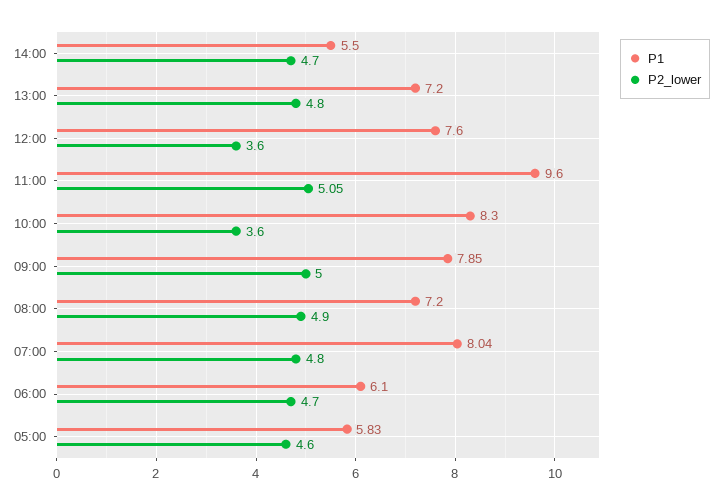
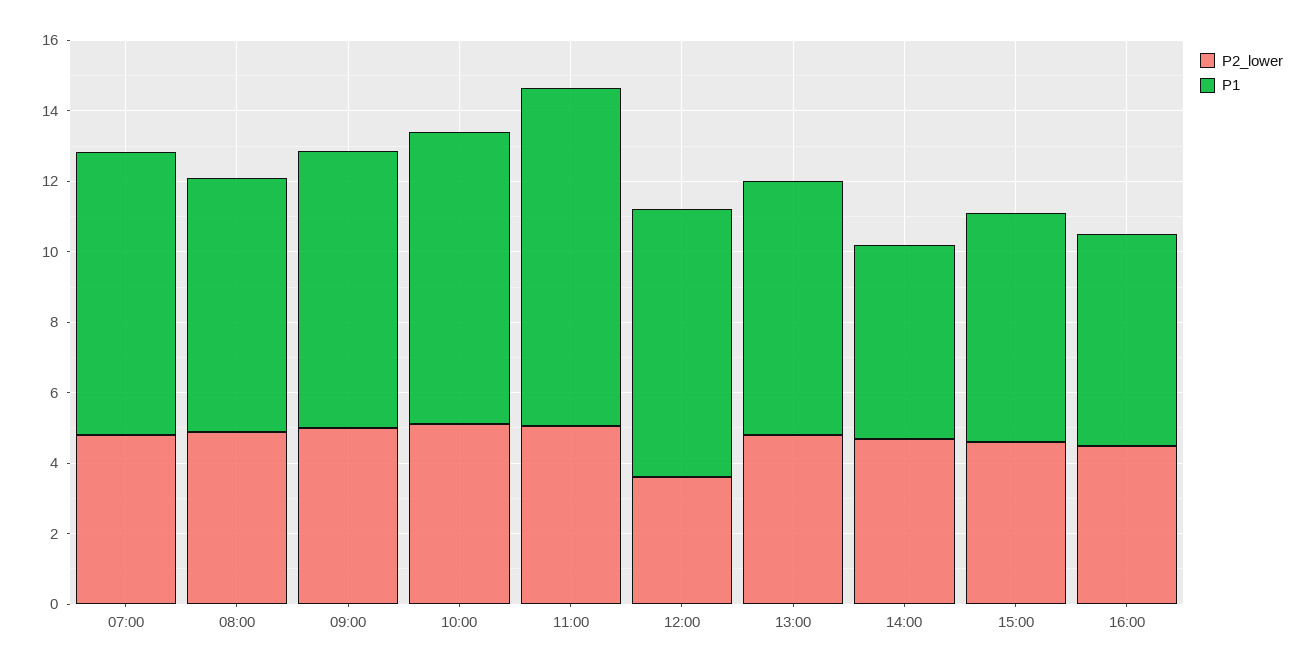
P2_lower, 10:00: 3.6 -> 5
P1, 06:00: 6.1 -> none
P2_lower, 06:00: 4.7 -> none
P1, 05:00: 5.83 -> none
P2_lower, 05:00: 4.6 -> none
P2_lower, 15:00: none -> 4.5
P1, 15:00: none -> 6.5
P2_lower, 16:00: none -> 4.5
P1, 16:00: none -> 6

